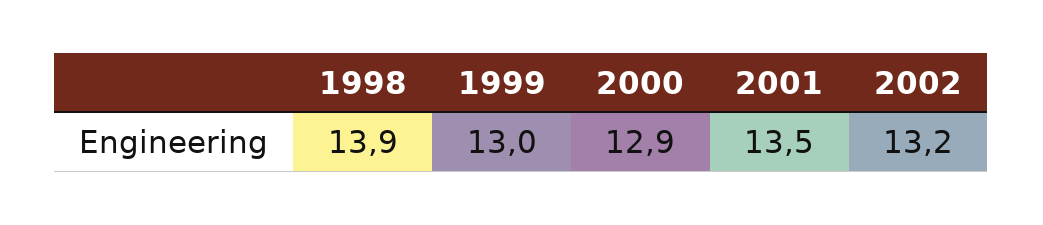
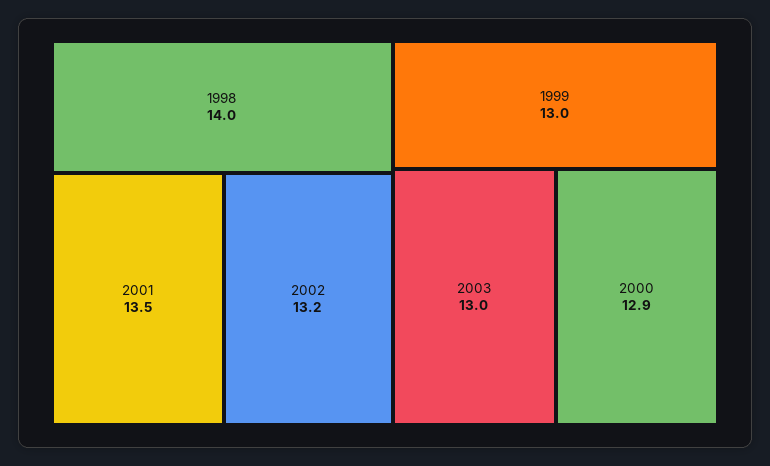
1998: 13.9 -> 14
2003: none -> 13

